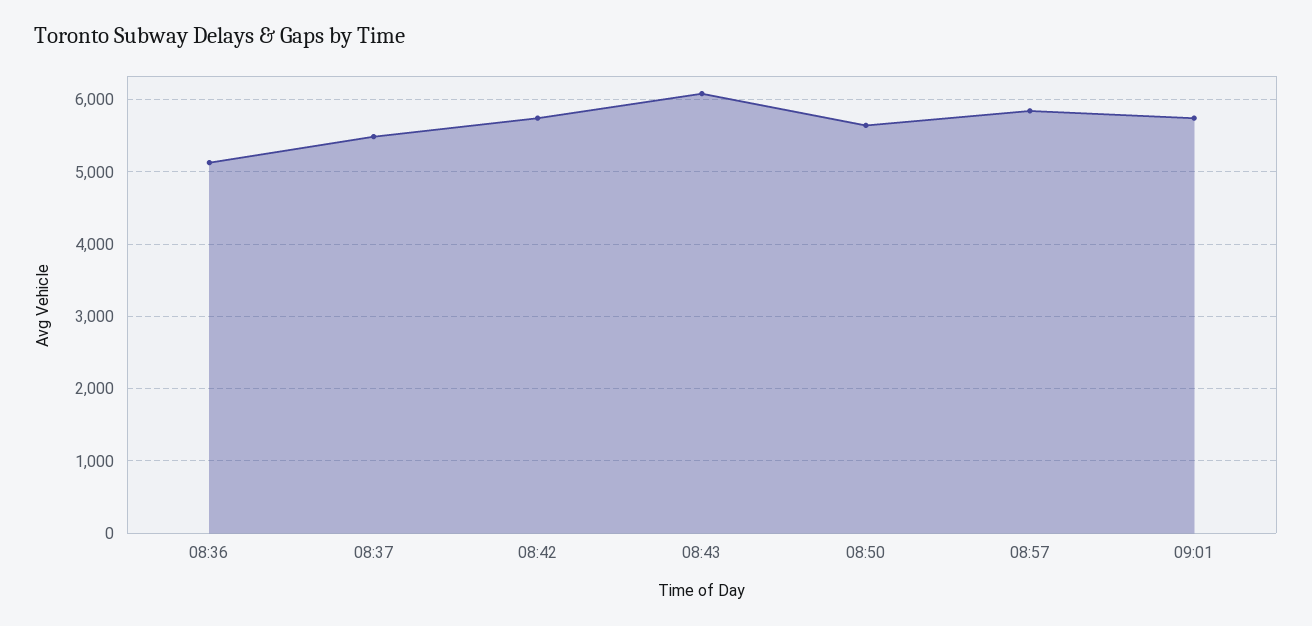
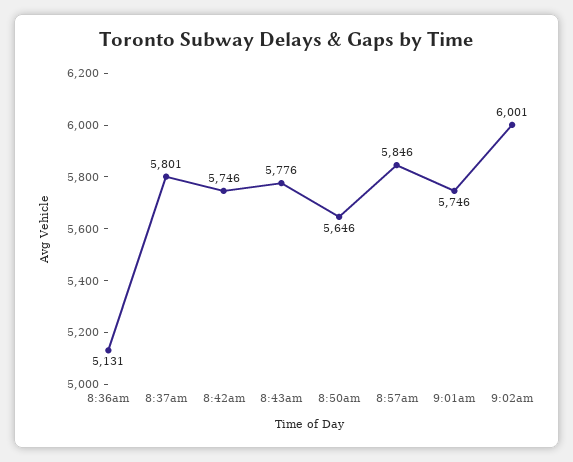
08:37: 5500 -> 5801
08:43: 6100 -> 5776
9:02am: none -> 6001

